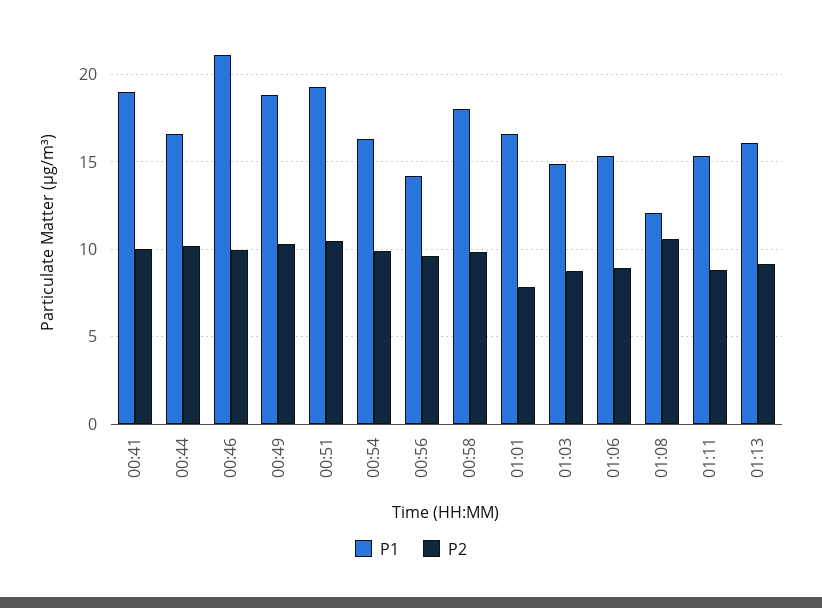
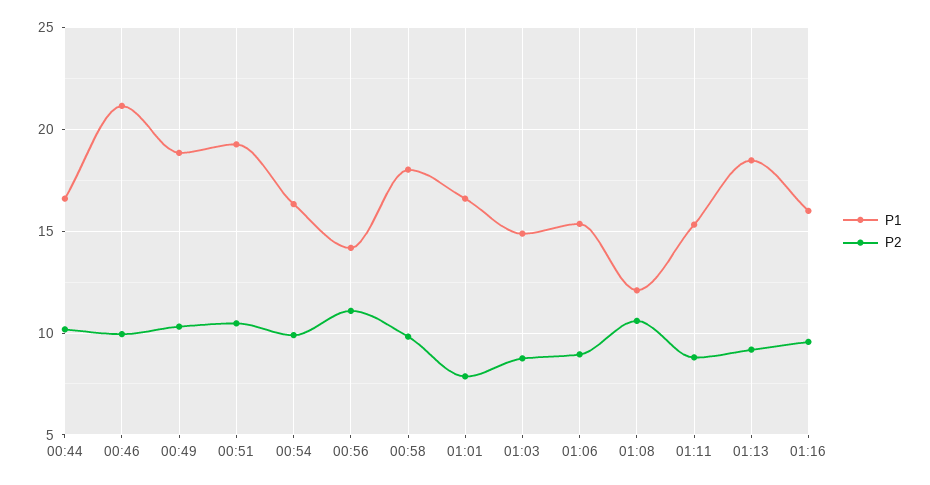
P1, 00:41: 19 -> none
P2, 00:41: 10 -> none
P2, 00:56: 9.5 -> 11
P1, 01:13: 16 -> 18.5
P1, 01:16: none -> 16
P2, 01:16: none -> 9.5

